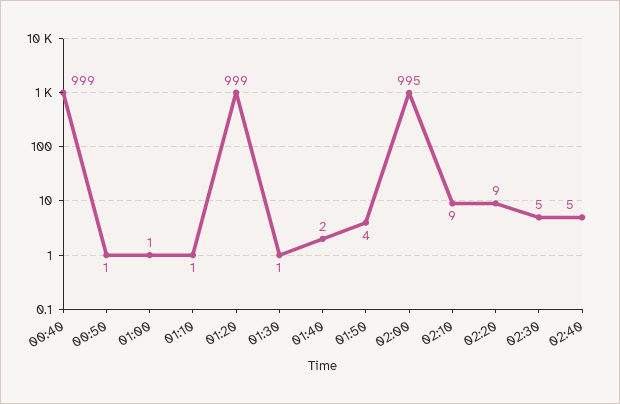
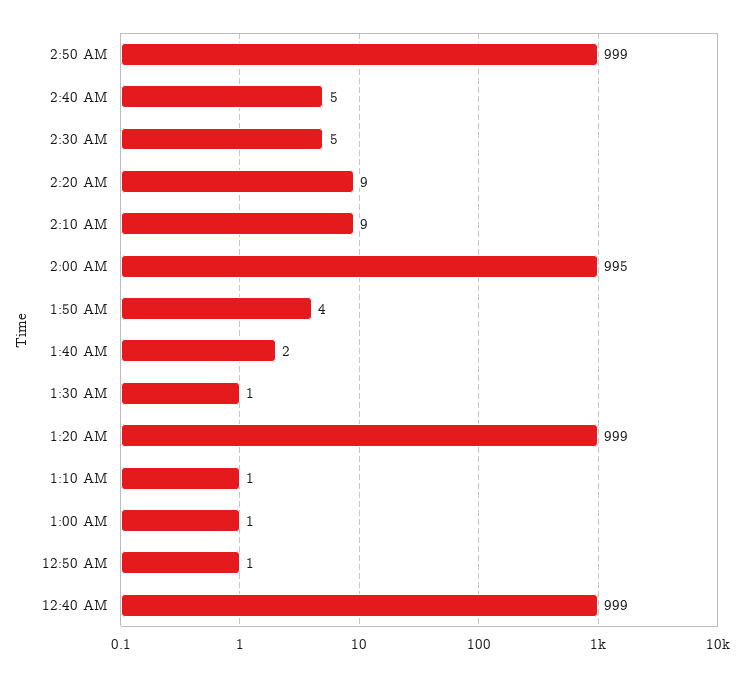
2:50 AM: none -> 999

